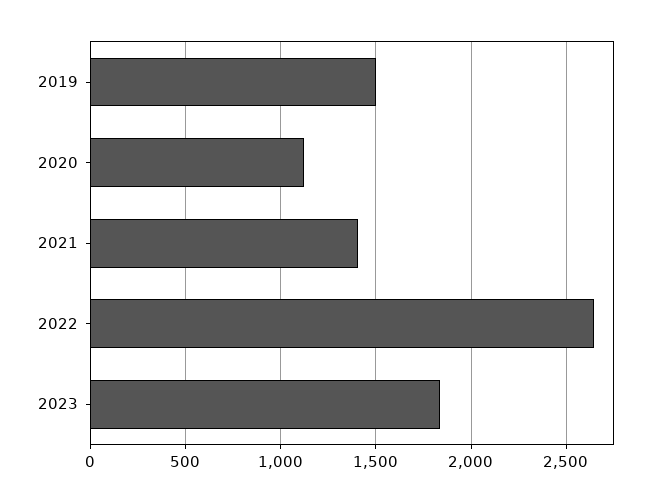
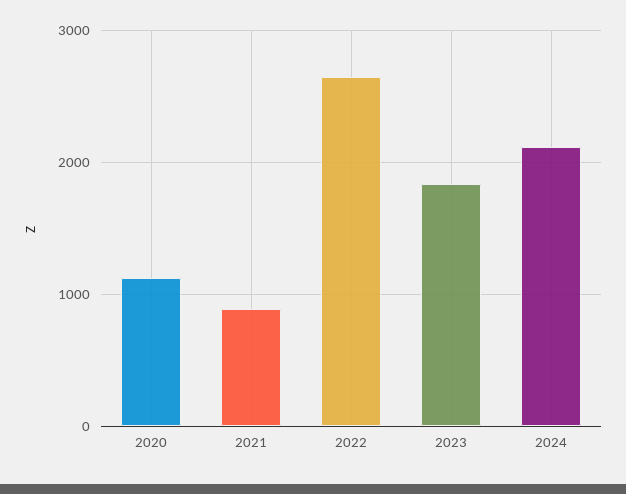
2019: 1500 -> none
2021: 1400 -> 900
2024: none -> 2100

